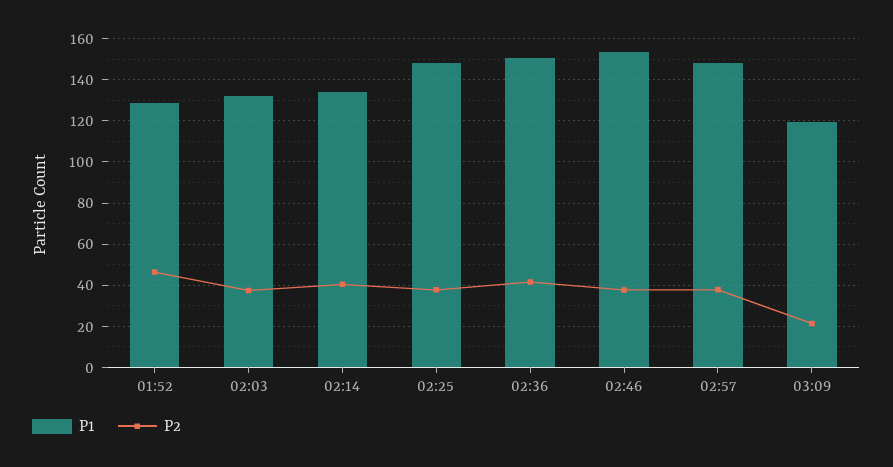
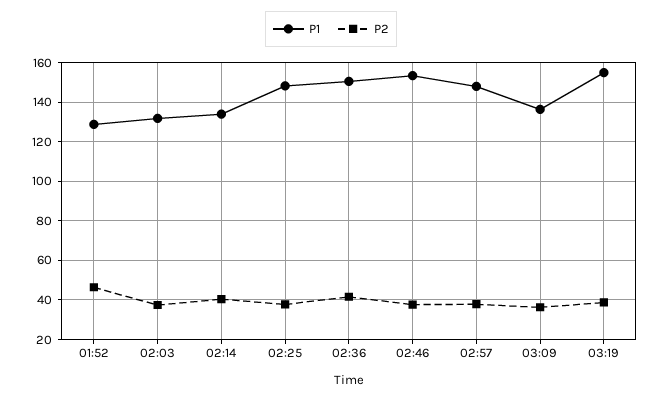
P1, 03:09: 120 -> 135
P2, 03:09: 20 -> 35
P1, 03:19: none -> 155
P2, 03:19: none -> 40

